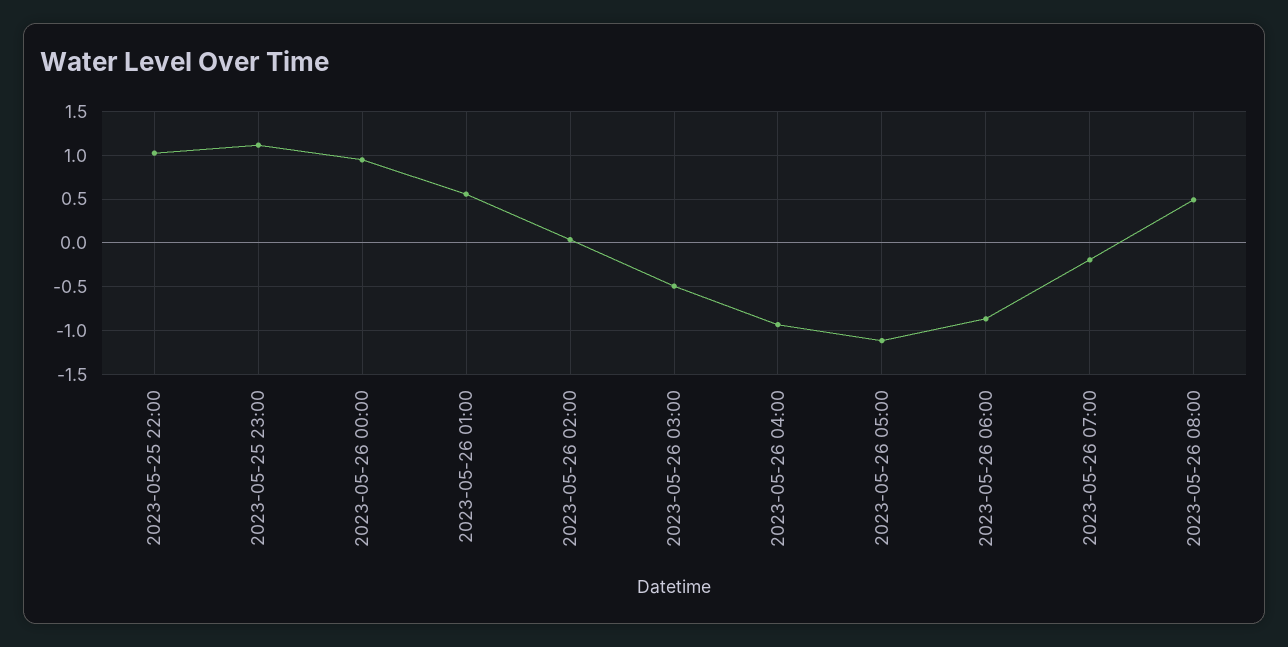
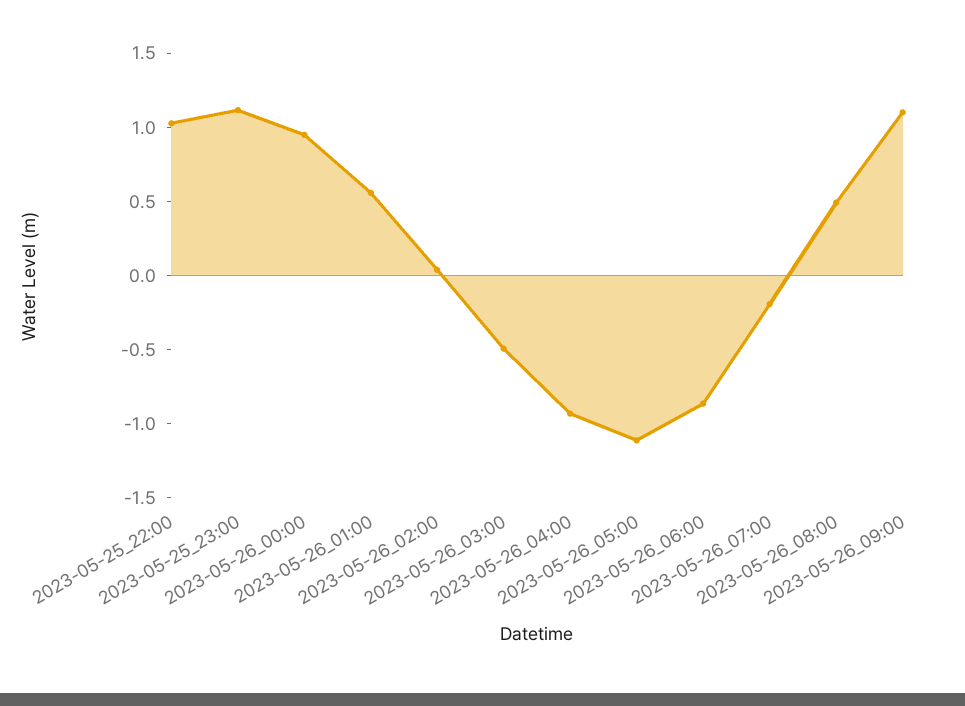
2023-05-26_09:00: none -> 1.1

